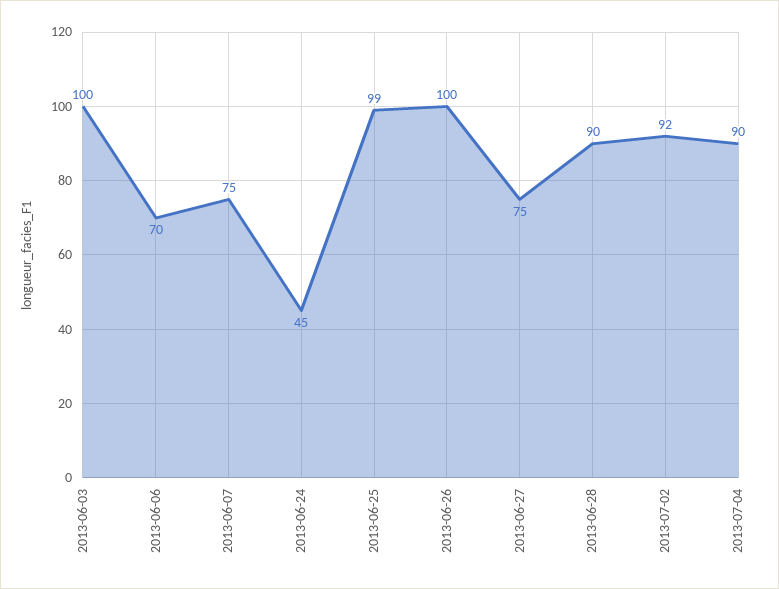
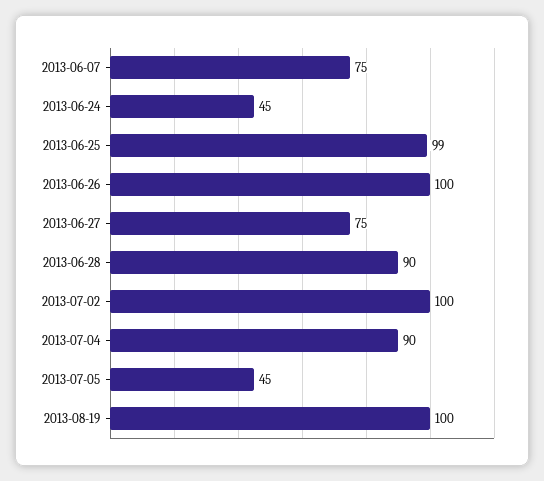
2013-06-03: 100 -> none
2013-06-06: 70 -> none
2013-07-02: 92 -> 100
2013-07-05: none -> 45
2013-08-19: none -> 100

